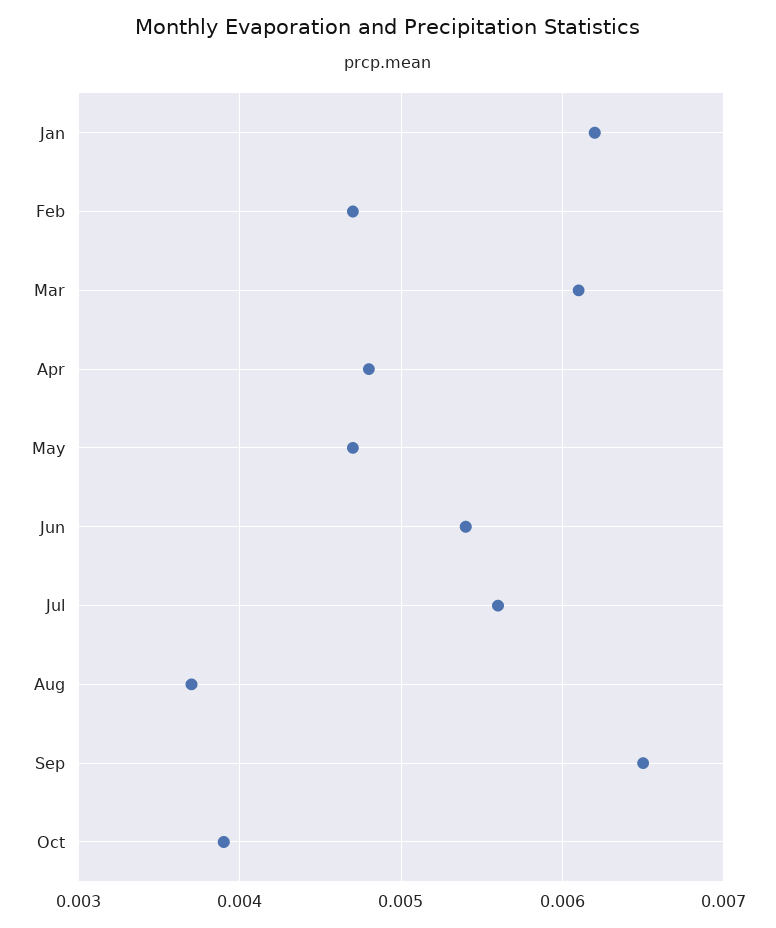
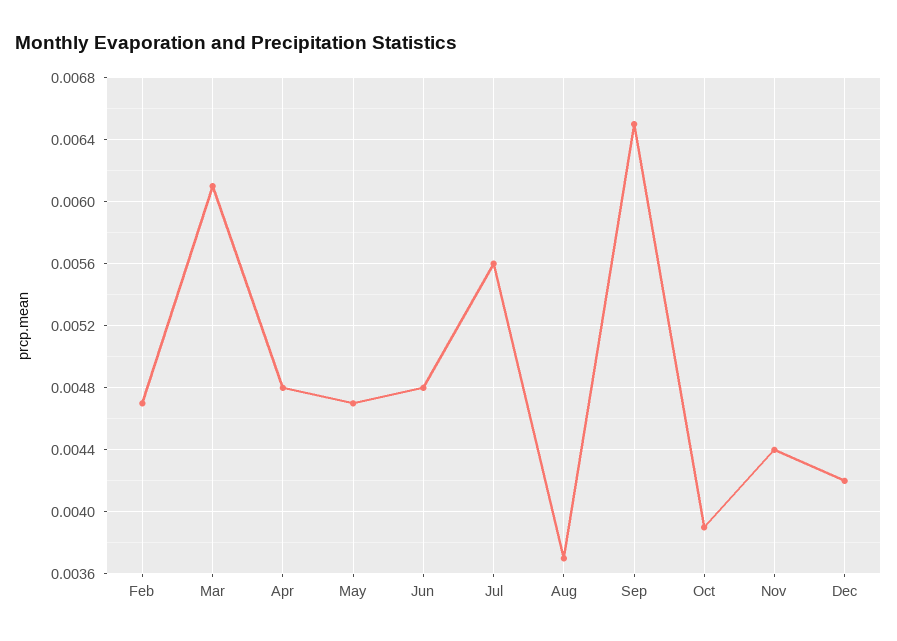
Jan: 0.0062 -> none
Jun: 0.0054 -> 0.0048
Nov: none -> 0.0044
Dec: none -> 0.0042

